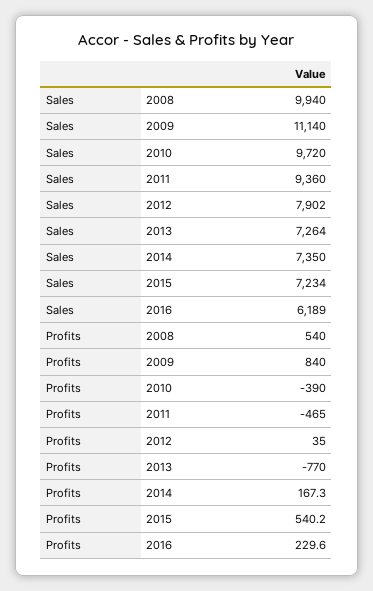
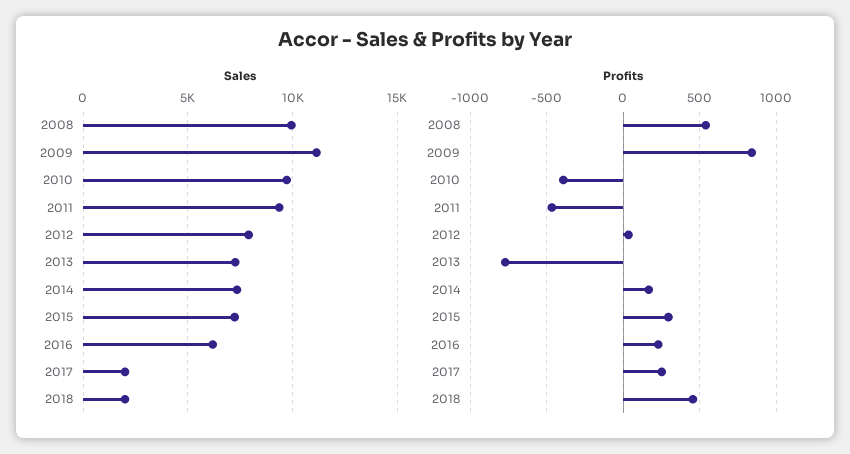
Profits, 2015: 540.2 -> 300
Sales, 2017: none -> 2000
Sales, 2018: none -> 2000
Profits, 2017: none -> 250
Profits, 2018: none -> 450

